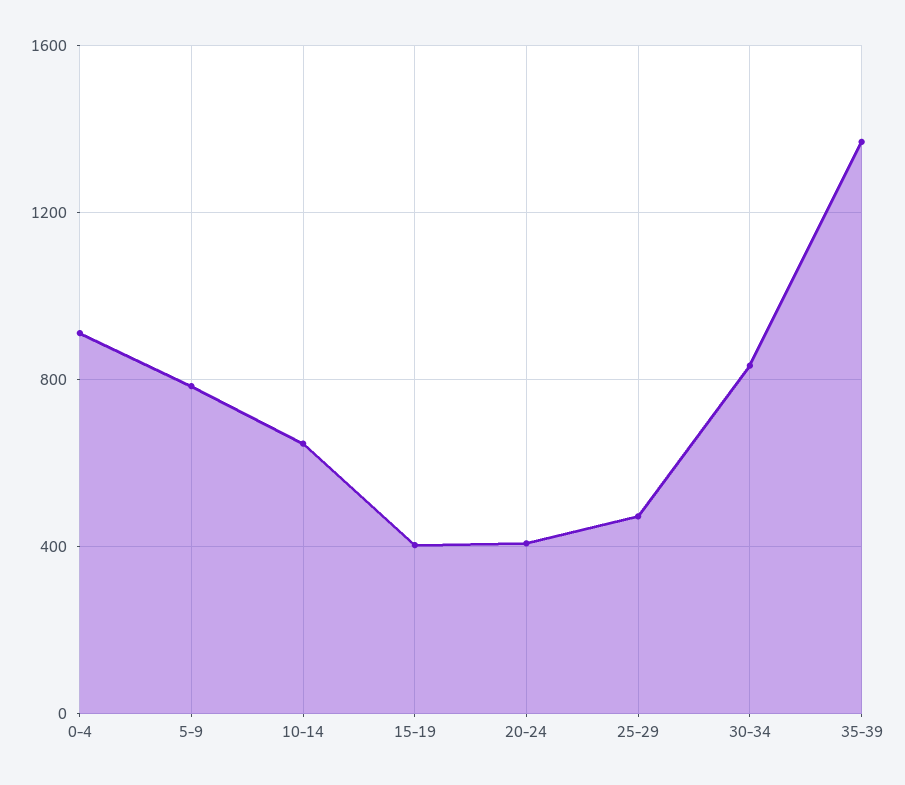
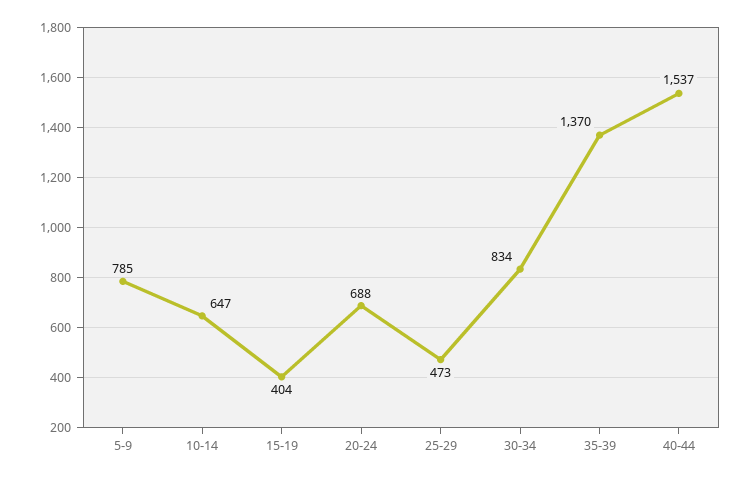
0-4: 900 -> none
20-24: 400 -> 688
40-44: none -> 1537

